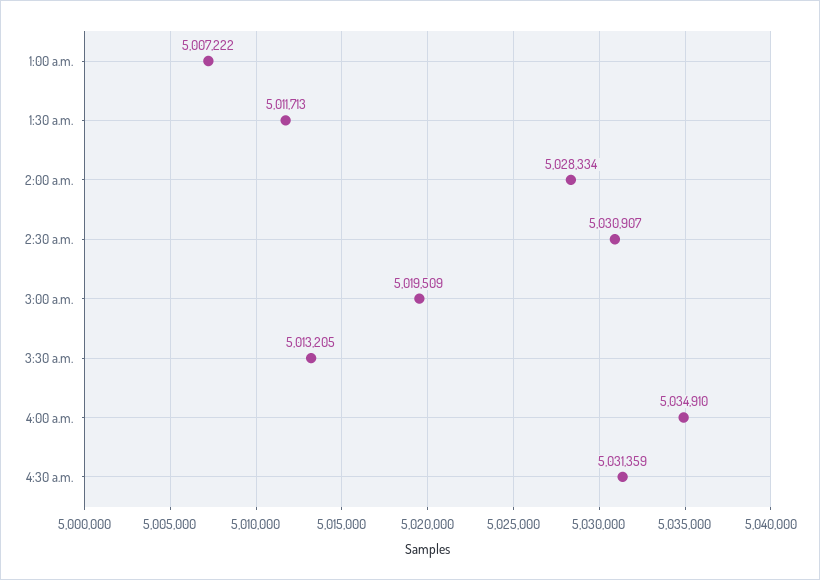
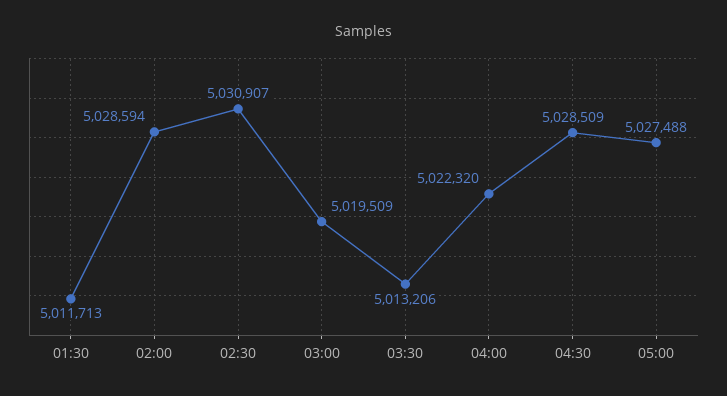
1:00 a.m.: 5007222 -> none
2:00 a.m.: 5028334 -> 5028594
3:30 a.m.: 5013205 -> 5013206
4:00 a.m.: 5034910 -> 5022320
4:30 a.m.: 5031359 -> 5028509
05:00: none -> 5027488

